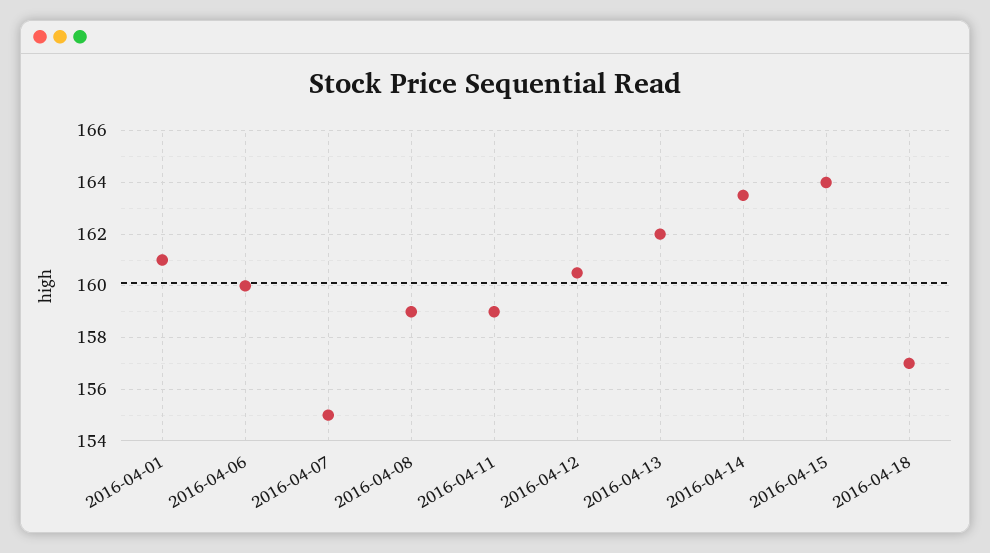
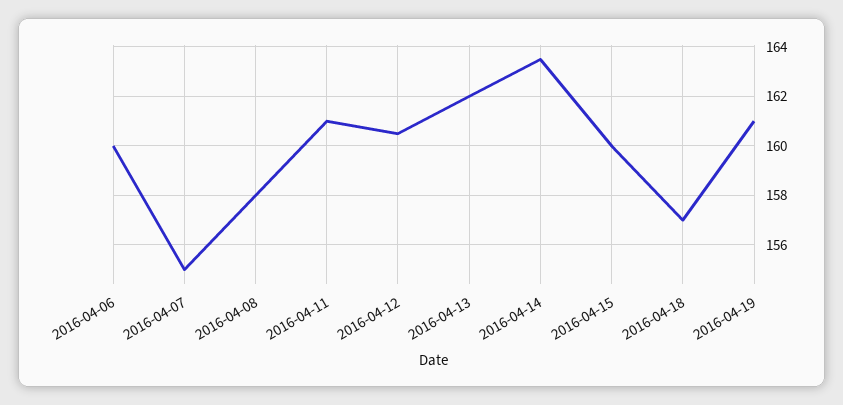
2016-04-01: 161 -> none
2016-04-08: 159 -> 158
2016-04-11: 159 -> 161
2016-04-15: 164 -> 160
2016-04-19: none -> 161

